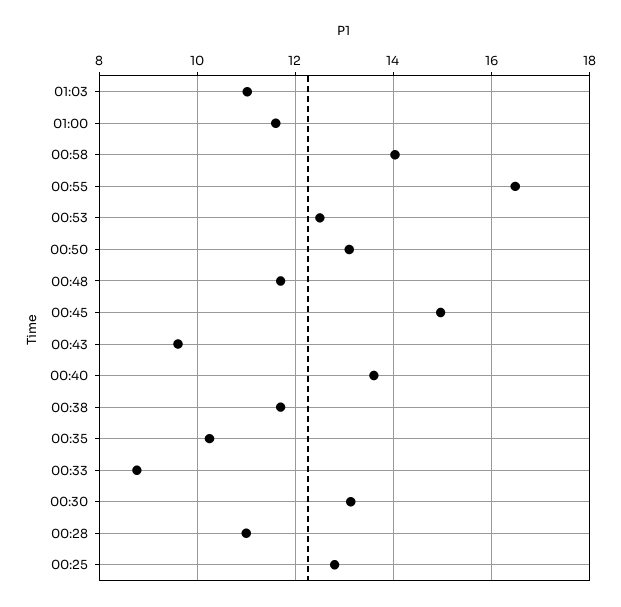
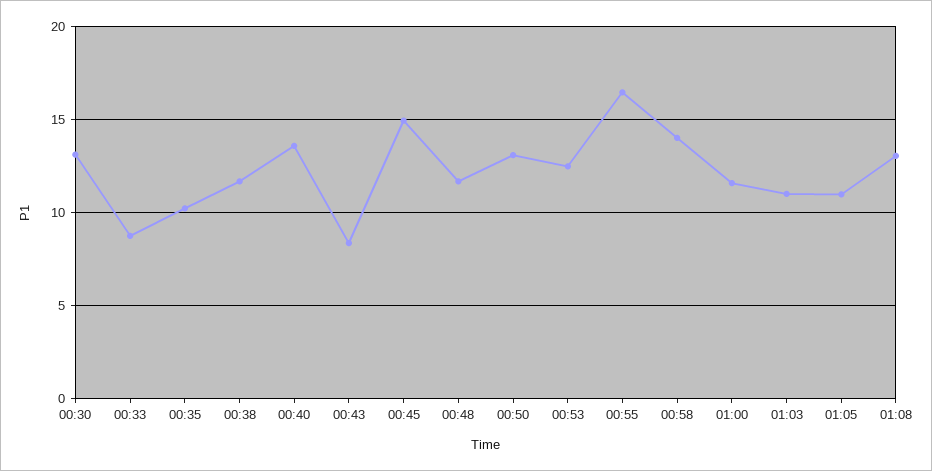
00:43: 9.6 -> 8.5
00:28: 11 -> none
00:25: 12.8 -> none
01:05: none -> 11
01:08: none -> 13

